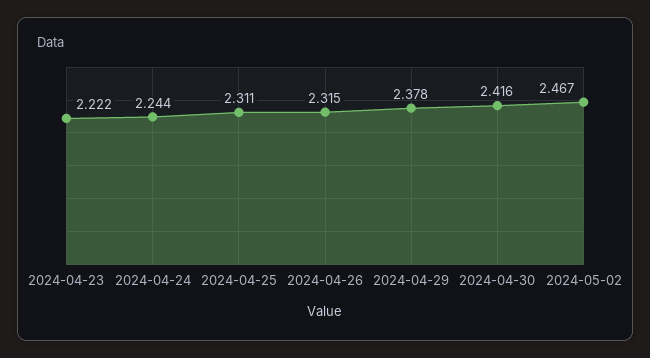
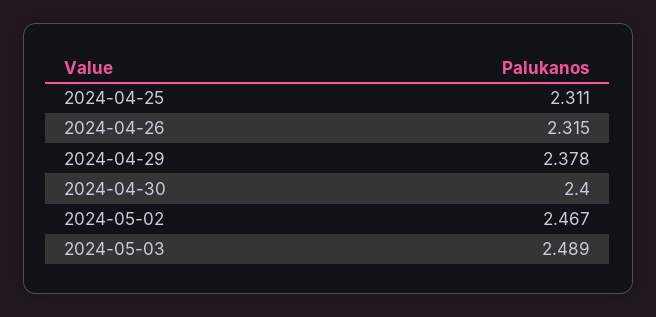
2024-04-23: 2.222 -> none
2024-04-24: 2.244 -> none
2024-04-30: 2.416 -> 2.4
2024-05-03: none -> 2.489

